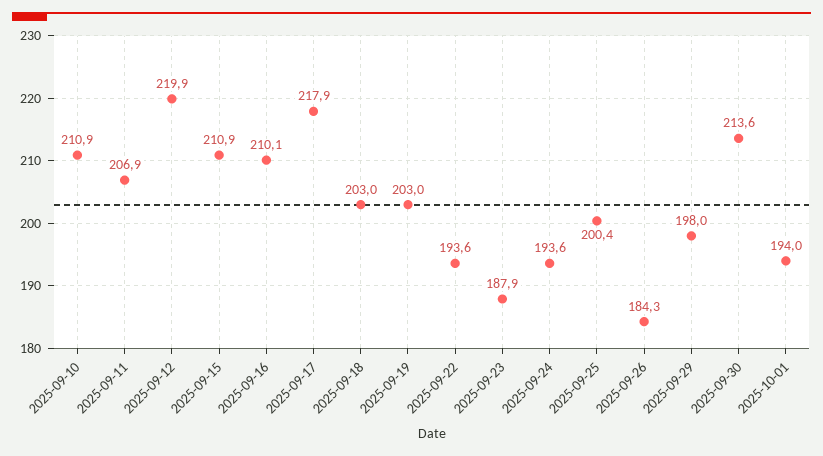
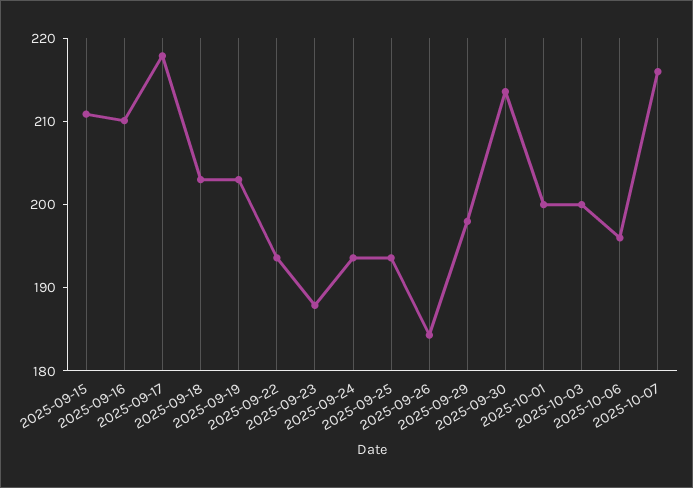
2025-09-10: 210.9 -> none
2025-09-11: 206.9 -> none
2025-09-12: 219.9 -> none
2025-09-25: 200.4 -> 194
2025-10-01: 194 -> 200
2025-10-03: none -> 200
2025-10-06: none -> 196
2025-10-07: none -> 216

